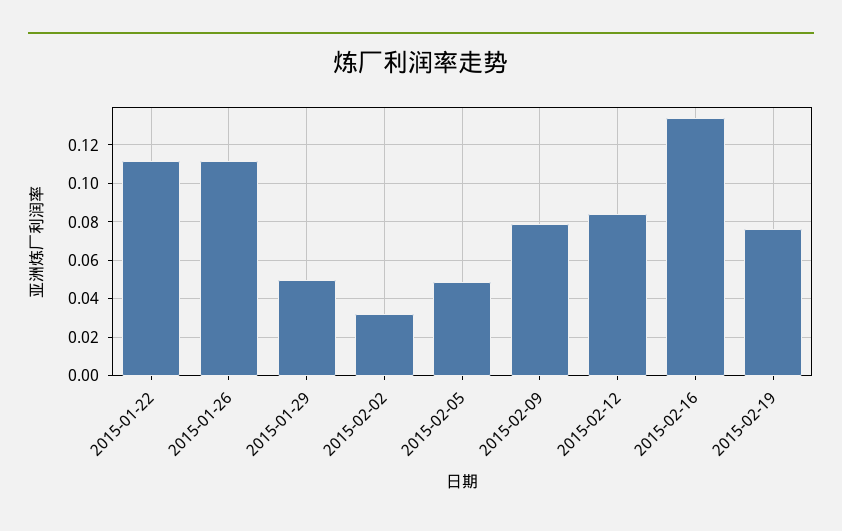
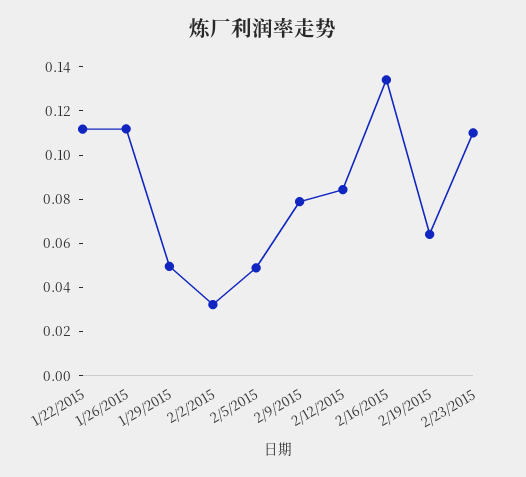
2015-02-19: 0.075 -> 0.065
2/23/2015: none -> 0.11

